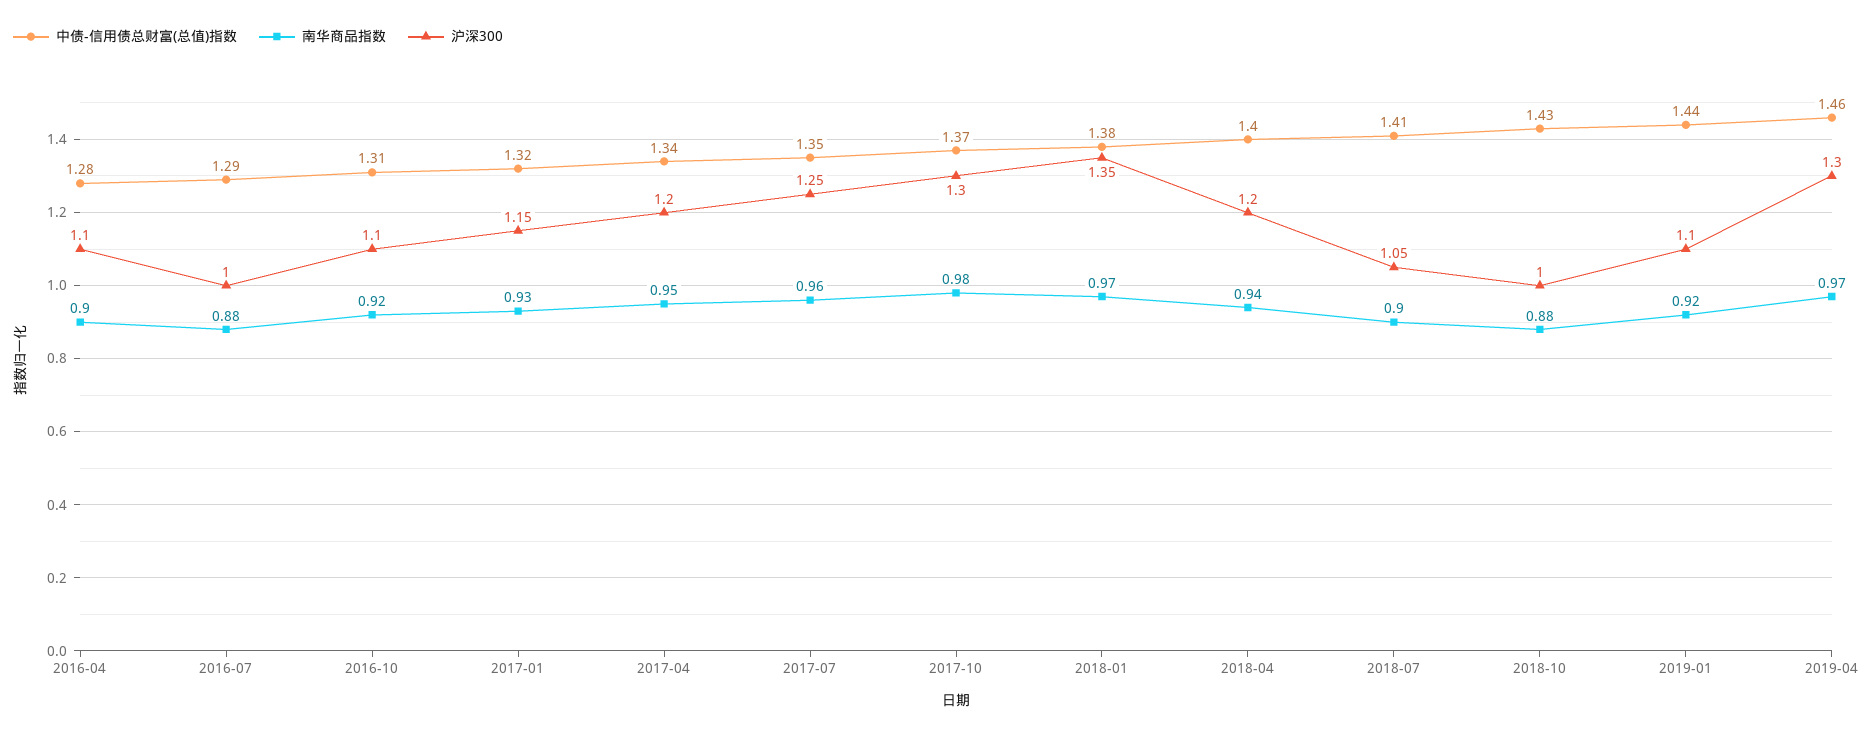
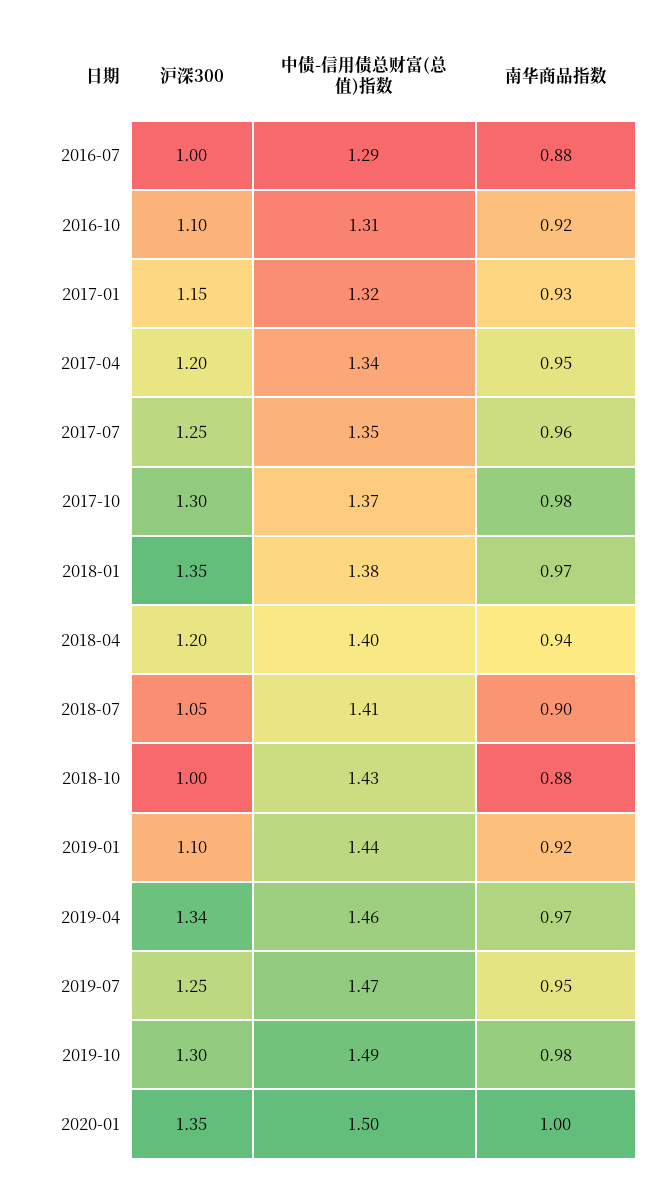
中债-信用债总财富(总值)指数, 2016-04: 1.28 -> none
南华商品指数, 2016-04: 0.9 -> none
沪深300, 2016-04: 1.1 -> none
沪深300, 2019-04: 1.3 -> 1.34
沪深300, 2019-07: none -> 1.25
中债-信用债总财富(总值)指数, 2019-07: none -> 1.47
南华商品指数, 2019-07: none -> 0.95
沪深300, 2019-10: none -> 1.3
中债-信用债总财富(总值)指数, 2019-10: none -> 1.49
南华商品指数, 2019-10: none -> 0.98
沪深300, 2020-01: none -> 1.35
中债-信用债总财富(总值)指数, 2020-01: none -> 1.5
南华商品指数, 2020-01: none -> 1

